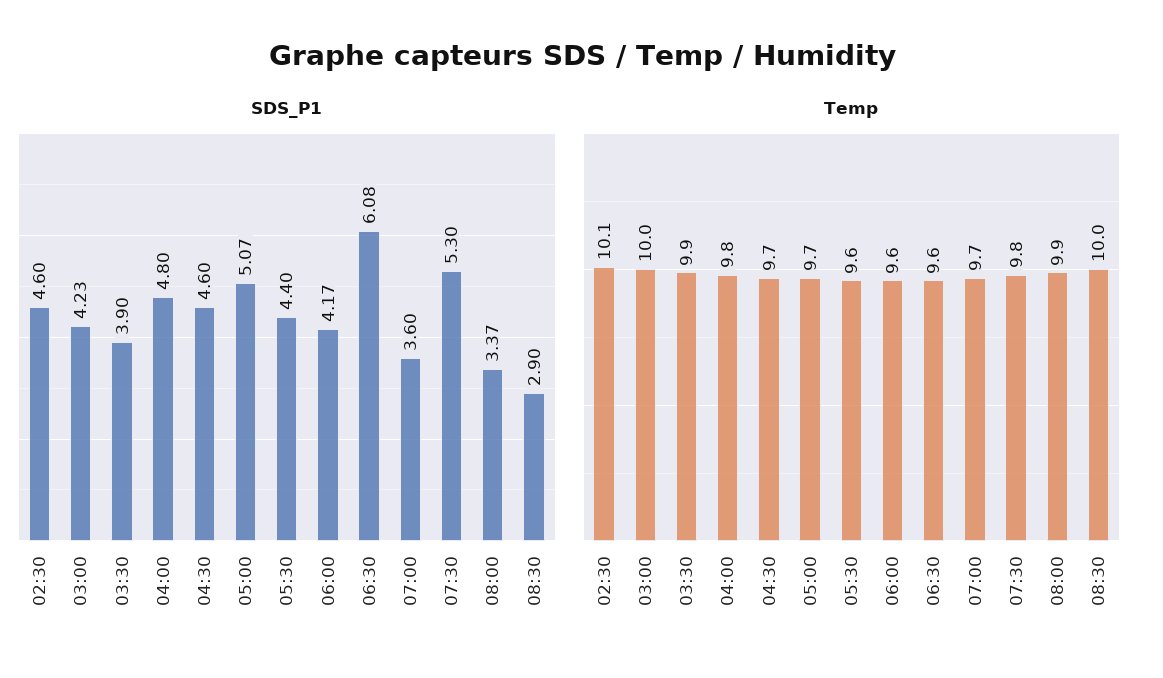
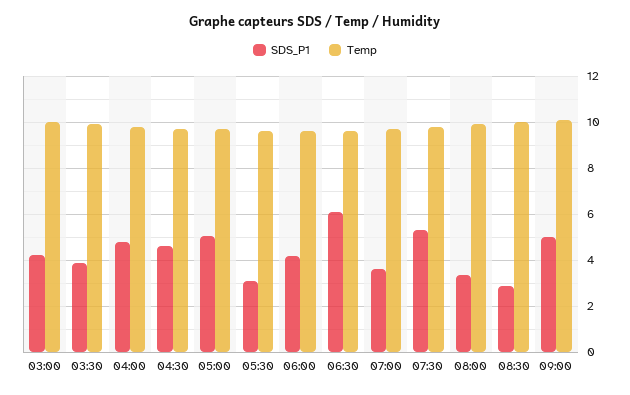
SDS_P1, 02:30: 4.6 -> none
SDS_P1, 05:30: 4.4 -> 3
Temp, 02:30: 10.1 -> none
SDS_P1, 09:00: none -> 5
Temp, 09:00: none -> 10

